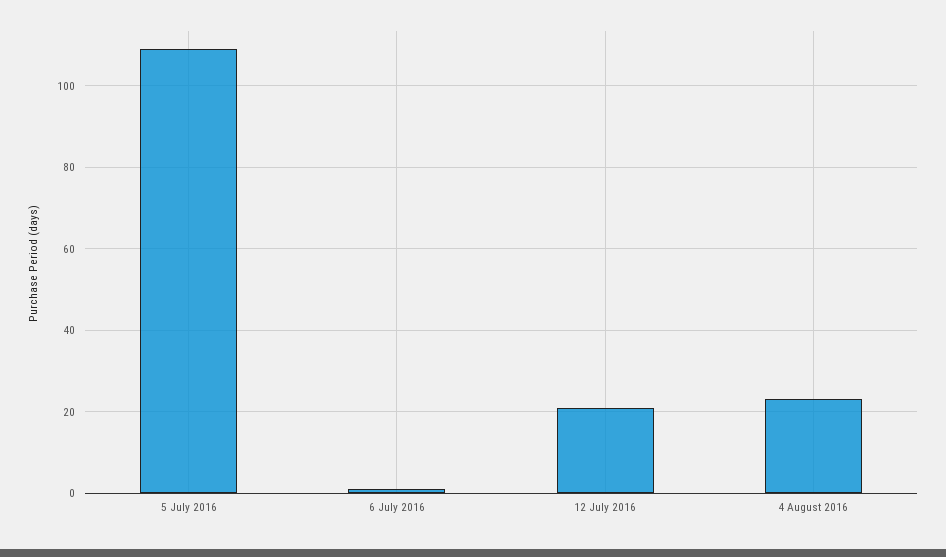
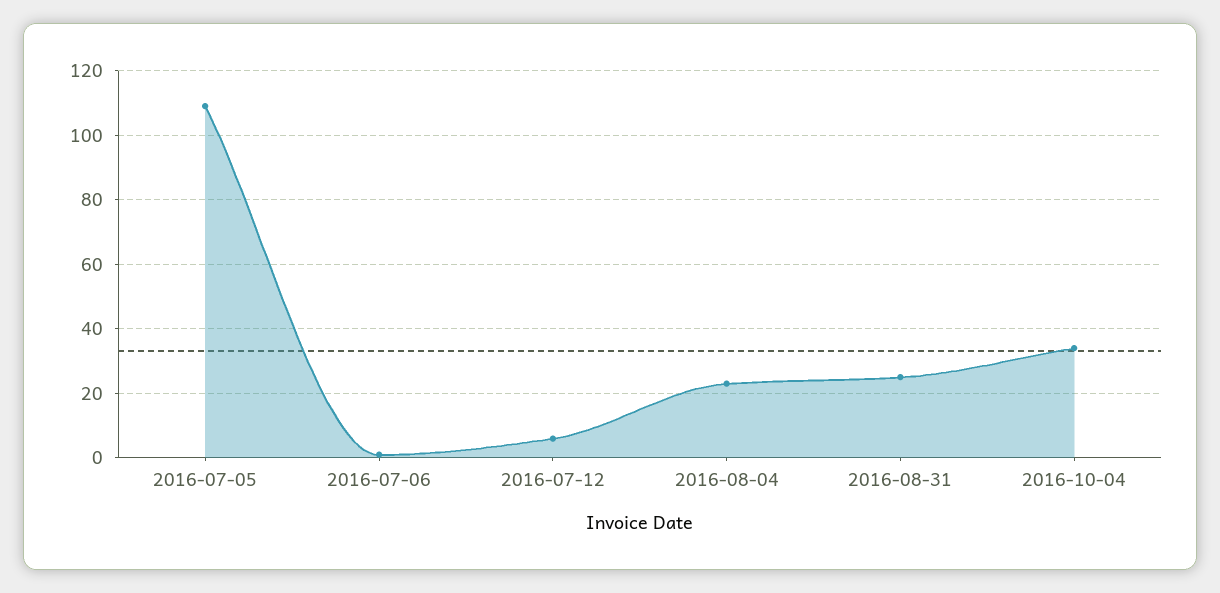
12 July 2016: 20 -> 5
2016-08-31: none -> 25
2016-10-04: none -> 35

